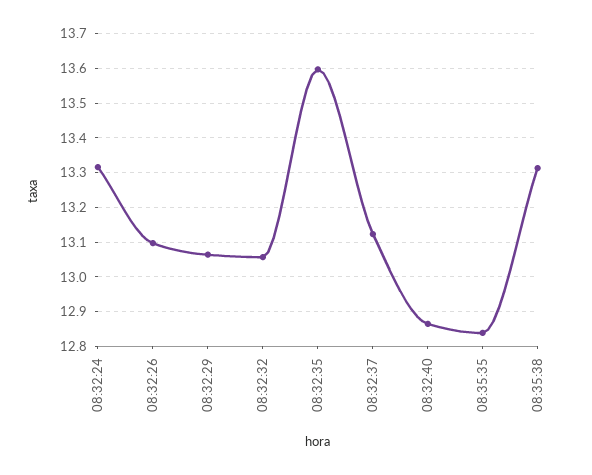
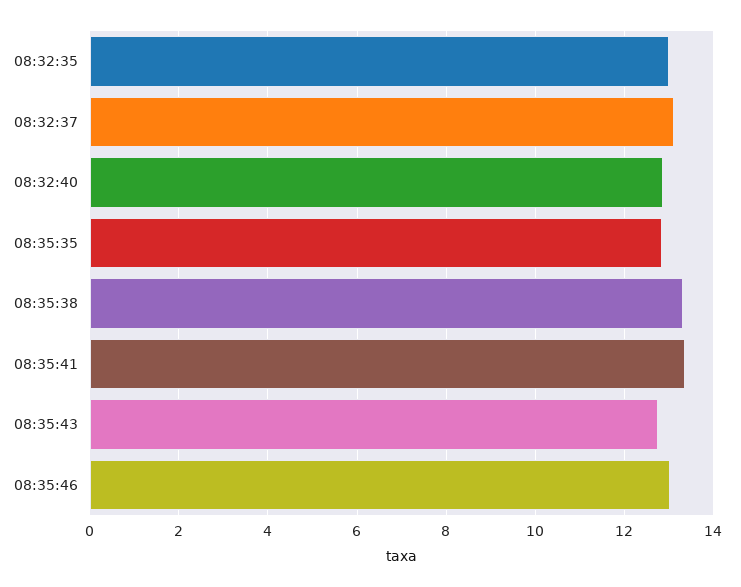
08:32:24: 13.32 -> none
08:32:26: 13.1 -> none
08:32:29: 13.06 -> none
08:32:32: 13.06 -> none
08:32:35: 13.6 -> 13
08:35:41: none -> 13.4
08:35:43: none -> 12.8
08:35:46: none -> 13

